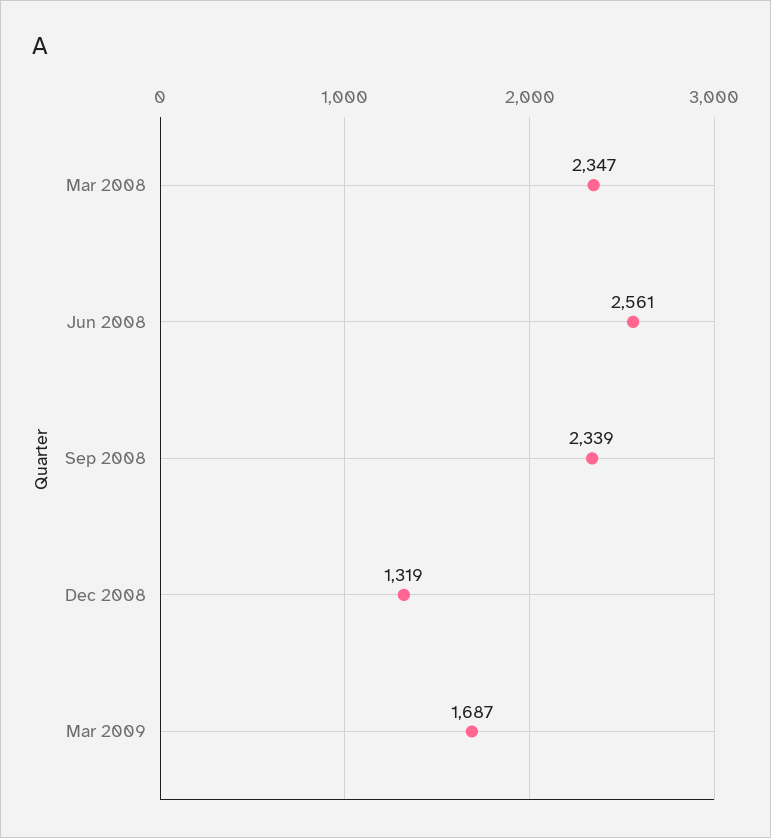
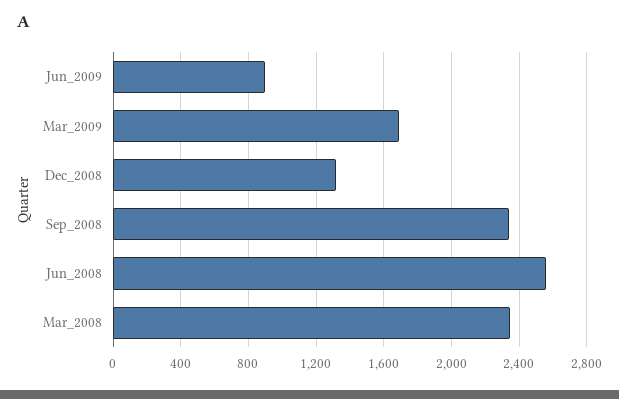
Jun_2009: none -> 900

